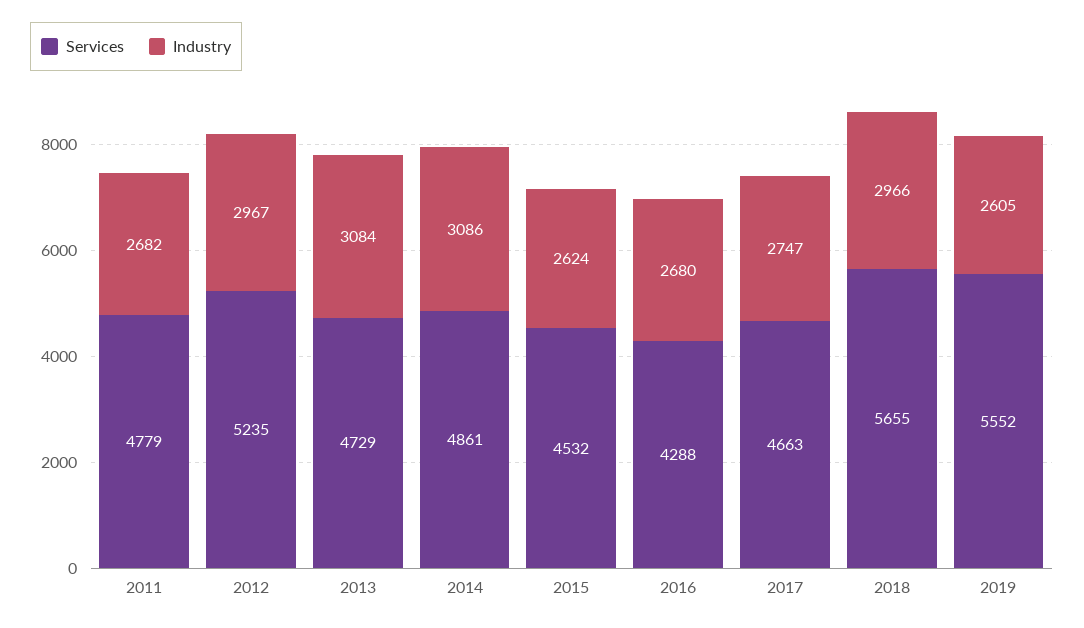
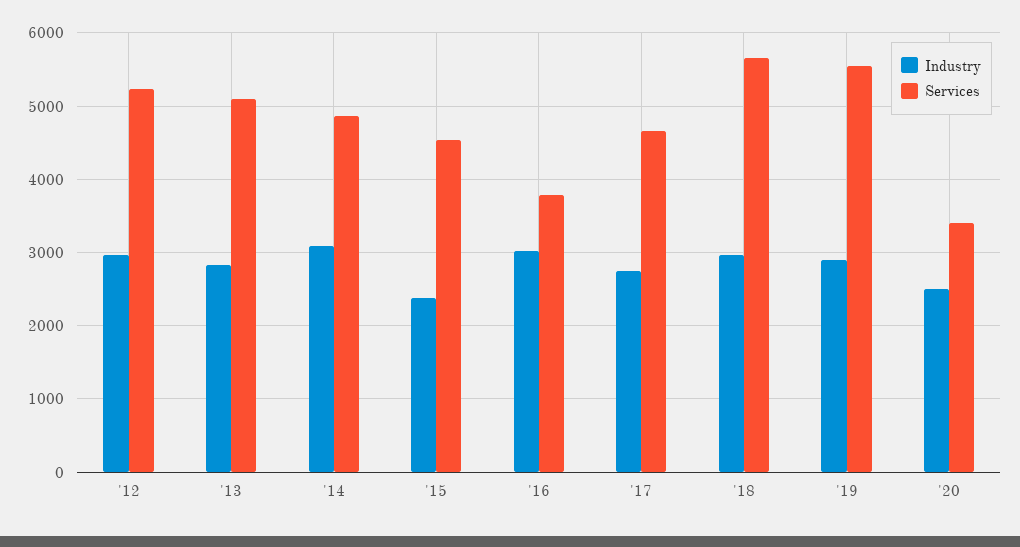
Services, 2011: 4779 -> none
Industry, 2011: 2682 -> none
Services, 2013: 4729 -> 5100
Industry, 2013: 3084 -> 2800
Industry, 2015: 2624 -> 2400
Services, 2016: 4288 -> 3800
Industry, 2016: 2680 -> 3000
Industry, 2019: 2605 -> 2900
Industry, '20: none -> 2500
Services, '20: none -> 3400

